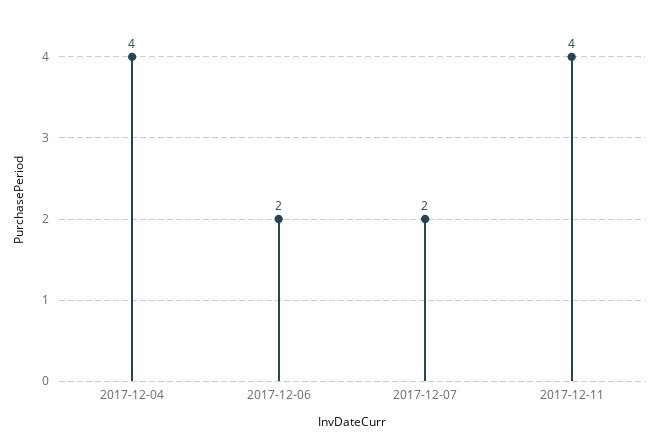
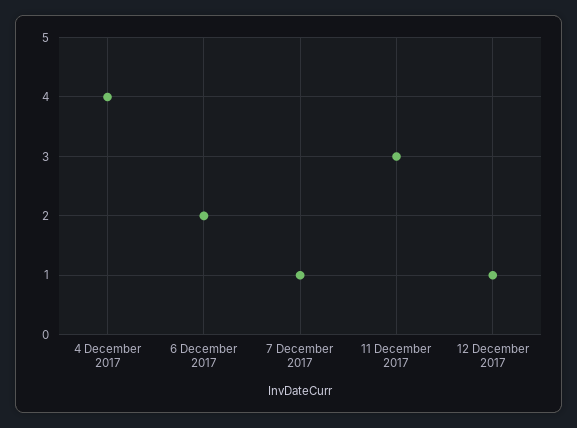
2017-12-07: 2 -> 1
2017-12-11: 4 -> 3
12 December 2017: none -> 1

